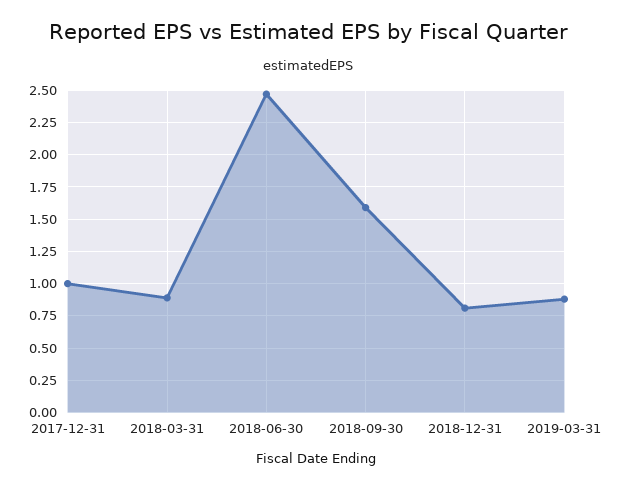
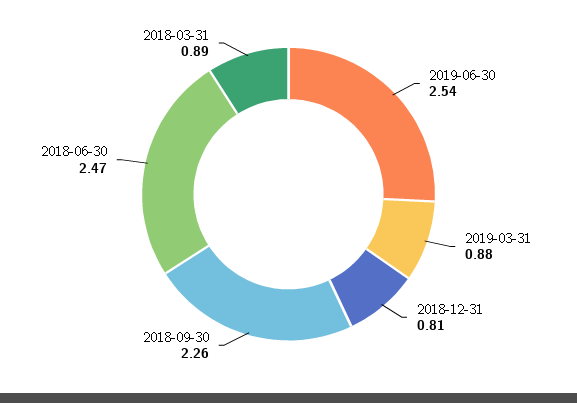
2017-12-31: 1 -> none
2018-09-30: 1.6 -> 2.26
2019-06-30: none -> 2.54

